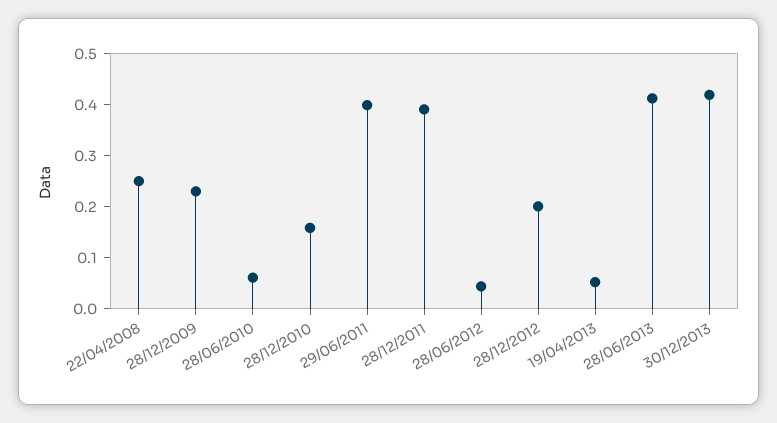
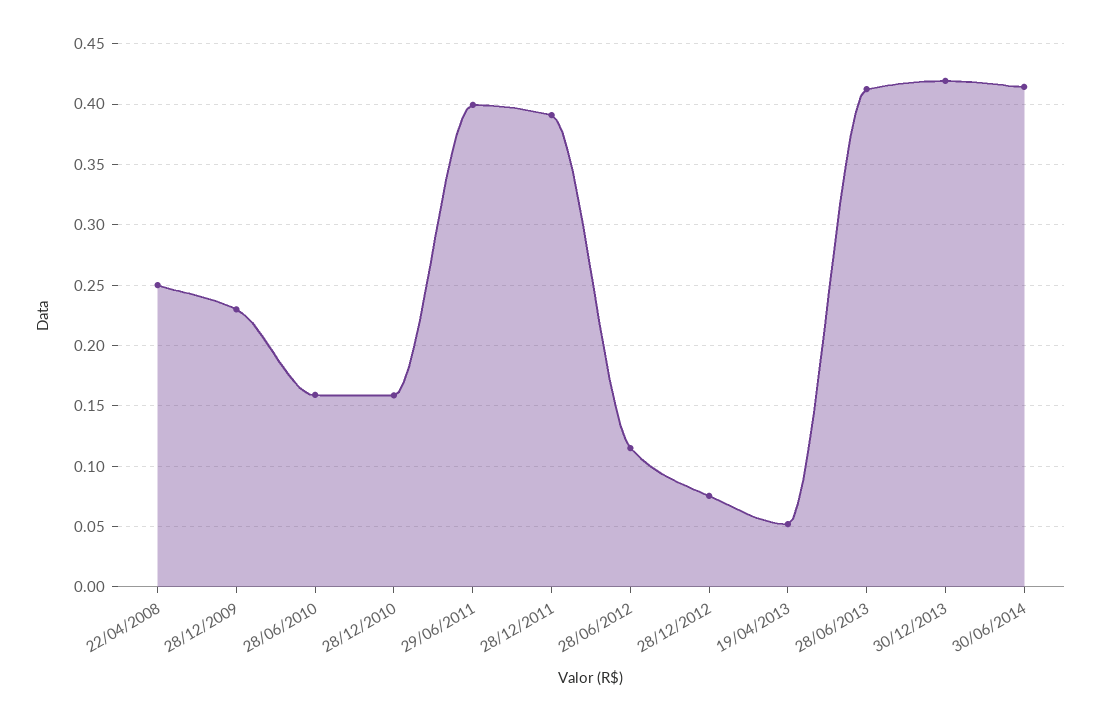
28/06/2010: 0.06 -> 0.16
28/06/2012: 0.04 -> 0.115
28/12/2012: 0.2 -> 0.075
30/06/2014: none -> 0.415

